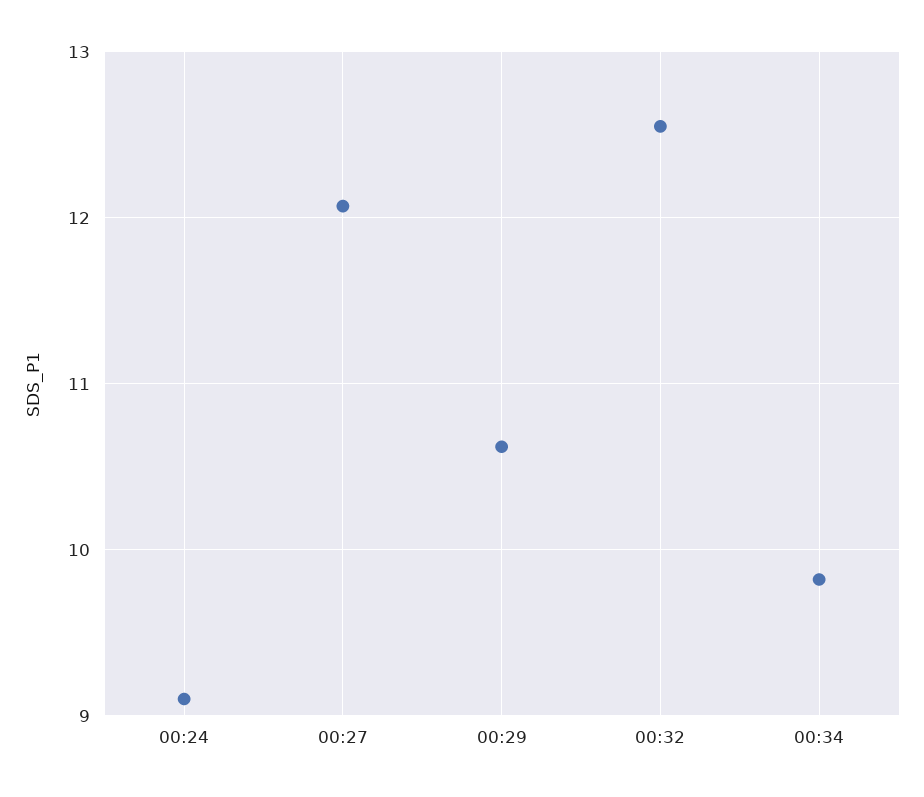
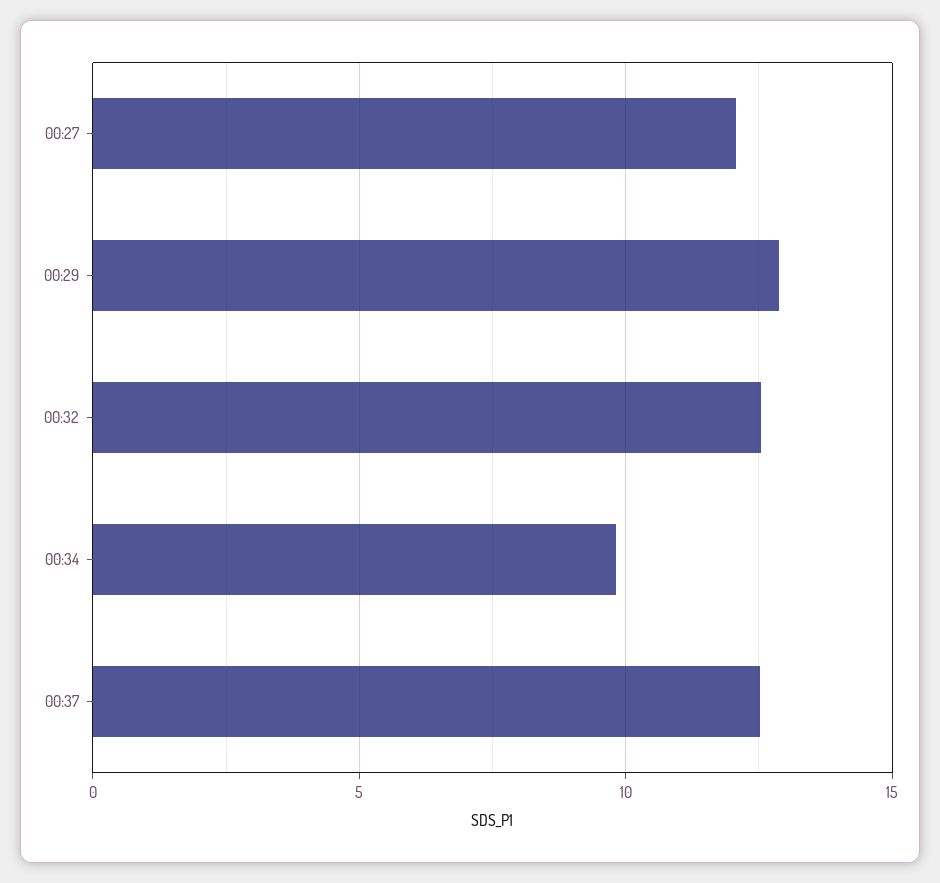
00:24: 9.1 -> none
00:29: 10.6 -> 13
00:37: none -> 12.5

